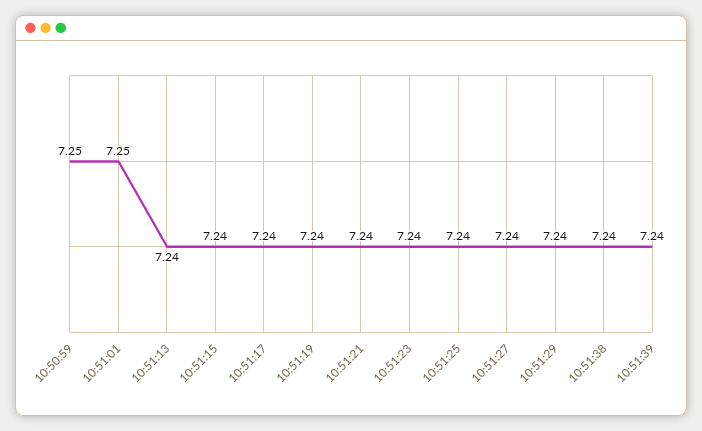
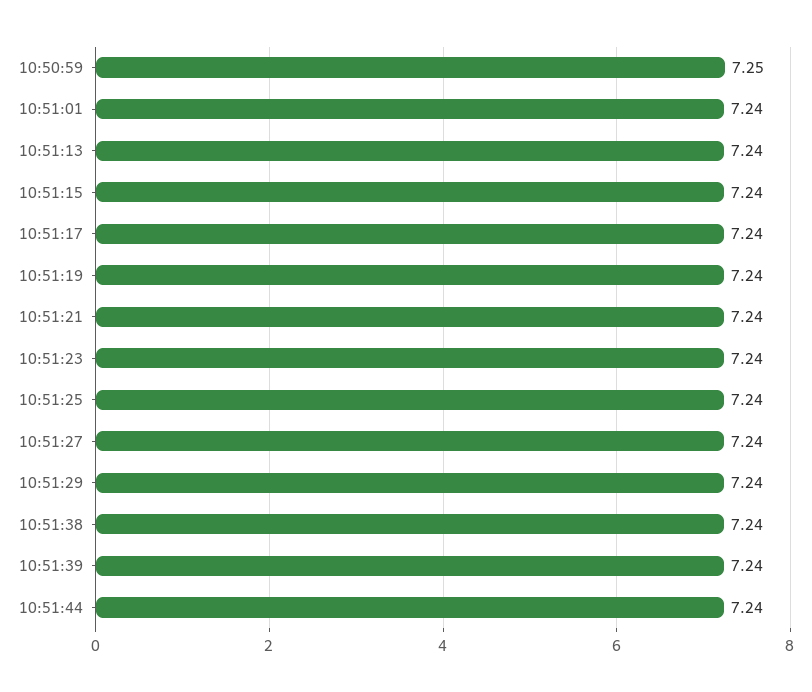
10:51:01: 7.25 -> 7.24
10:51:44: none -> 7.24

